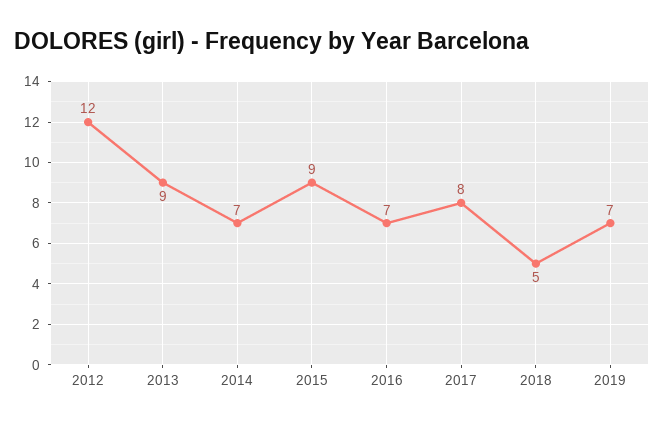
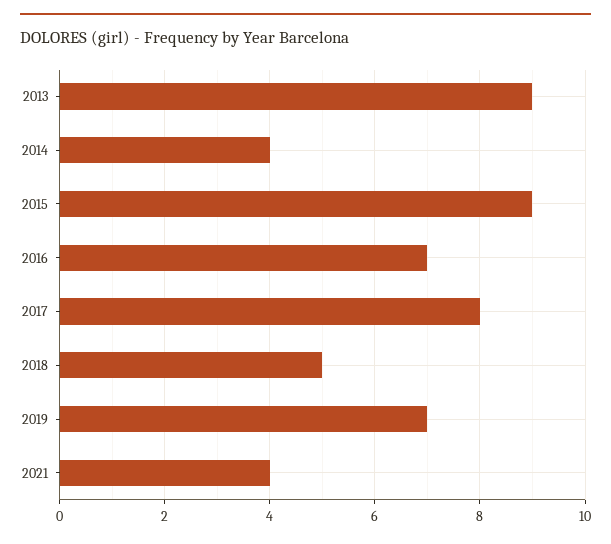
2012: 12 -> none
2014: 7 -> 4
2021: none -> 4

